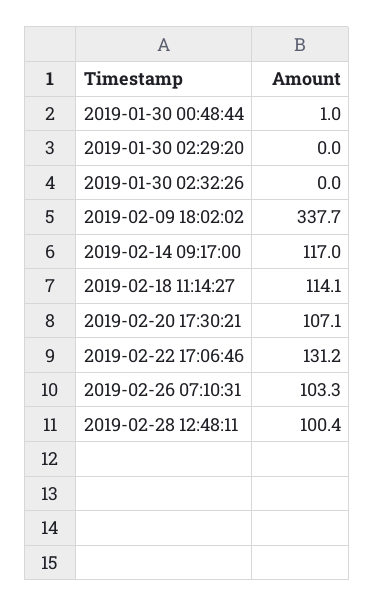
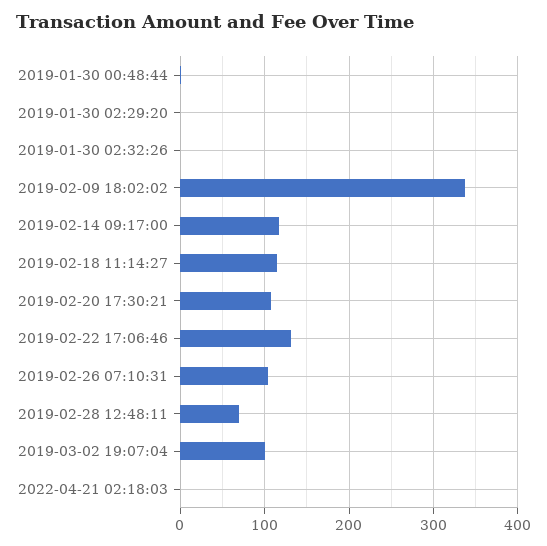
2019-02-28 12:48:11: 100.4 -> 70
2019-03-02 19:07:04: none -> 100
2022-04-21 02:18:03: none -> 0

